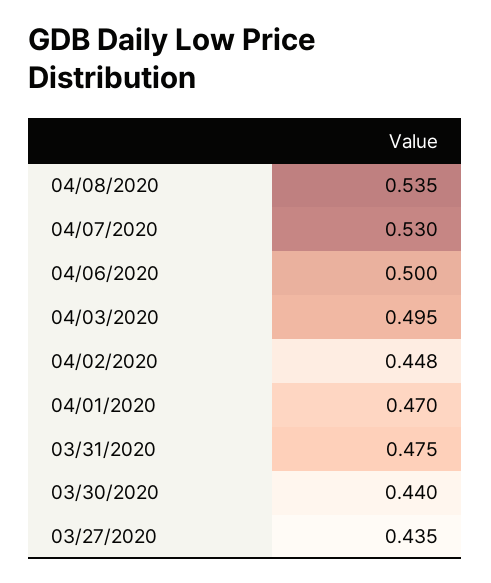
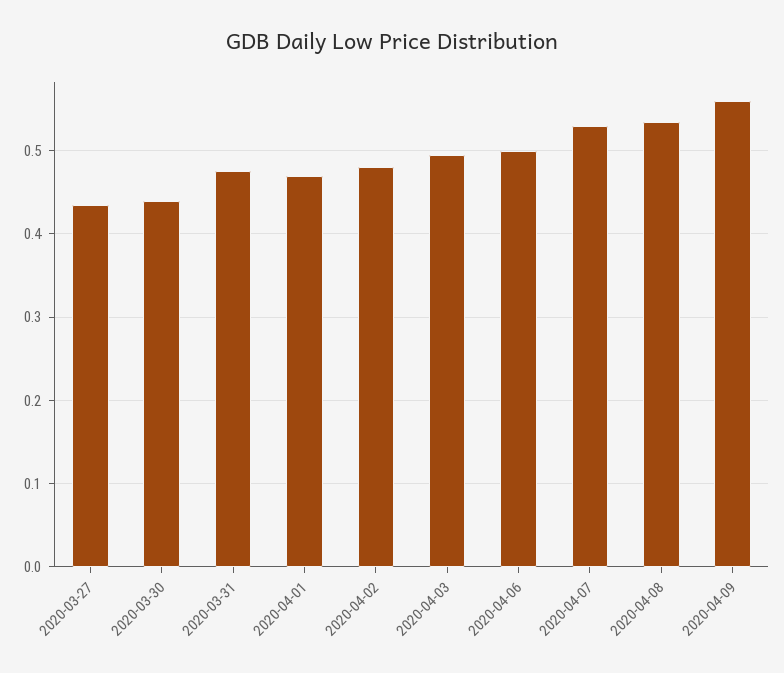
04/02/2020: 0.448 -> 0.48
2020-04-09: none -> 0.56

